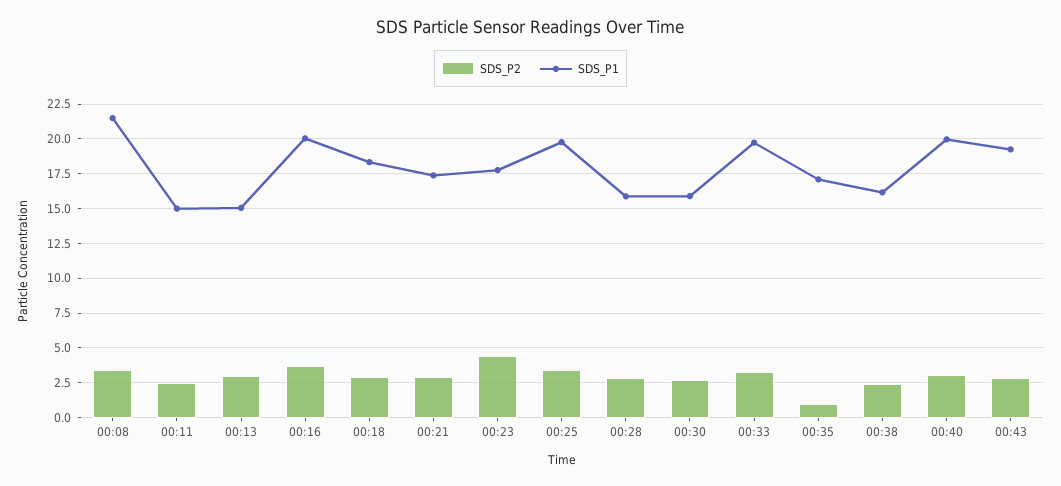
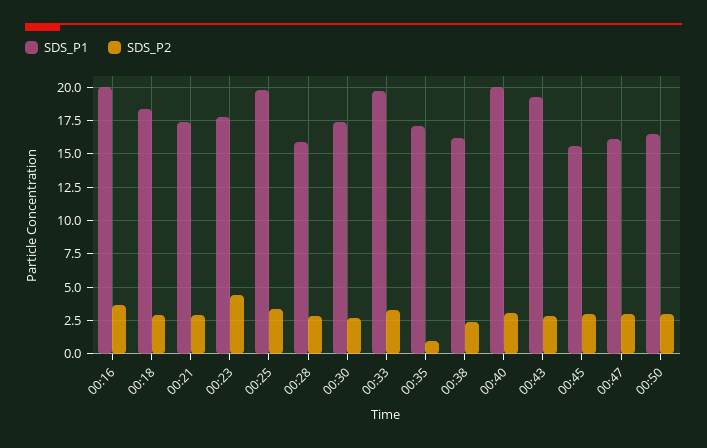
SDS_P2, 00:08: 3.5 -> none
SDS_P1, 00:08: 21.5 -> none
SDS_P2, 00:11: 2.5 -> none
SDS_P1, 00:11: 15 -> none
SDS_P2, 00:13: 3 -> none
SDS_P1, 00:13: 15 -> none
SDS_P1, 00:30: 16 -> 17.5
SDS_P1, 00:45: none -> 15.5
SDS_P2, 00:45: none -> 3
SDS_P1, 00:47: none -> 16
SDS_P2, 00:47: none -> 3
SDS_P1, 00:50: none -> 16.5
SDS_P2, 00:50: none -> 3

